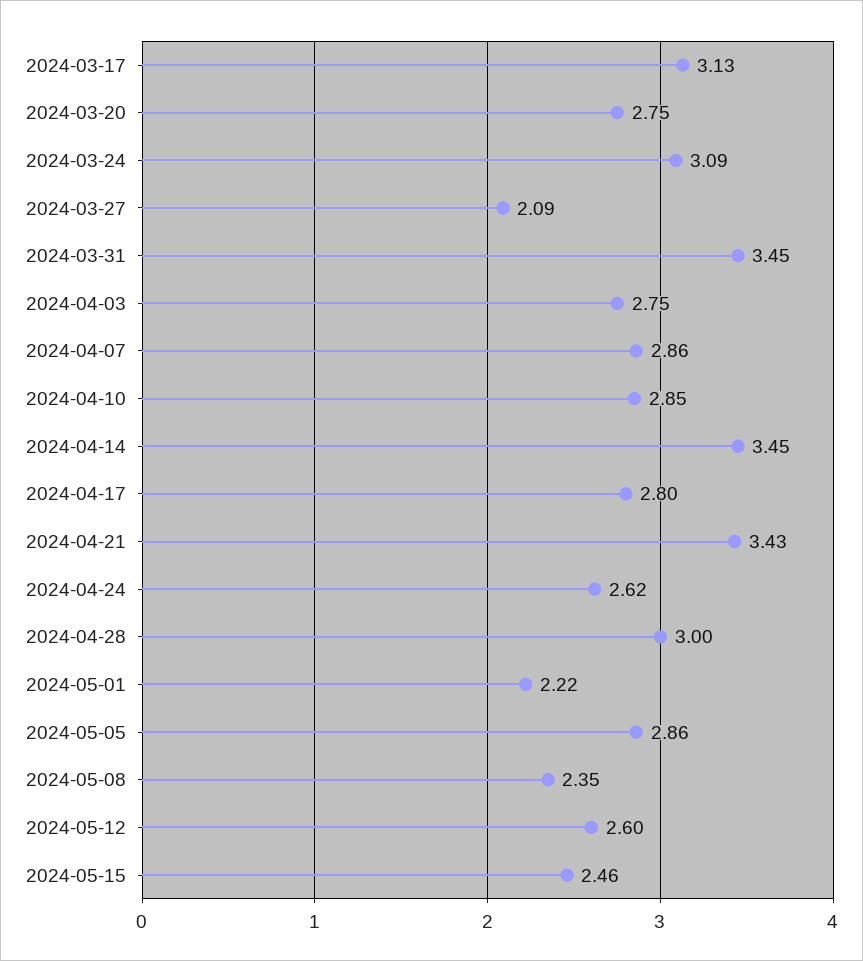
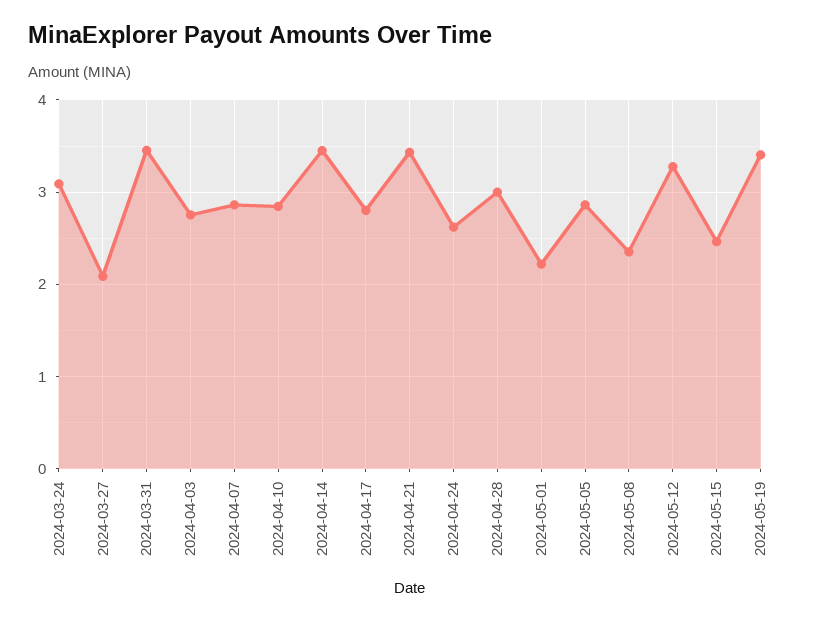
2024-03-17: 3.13 -> none
2024-03-20: 2.75 -> none
2024-05-12: 2.6 -> 3.3
2024-05-19: none -> 3.4

